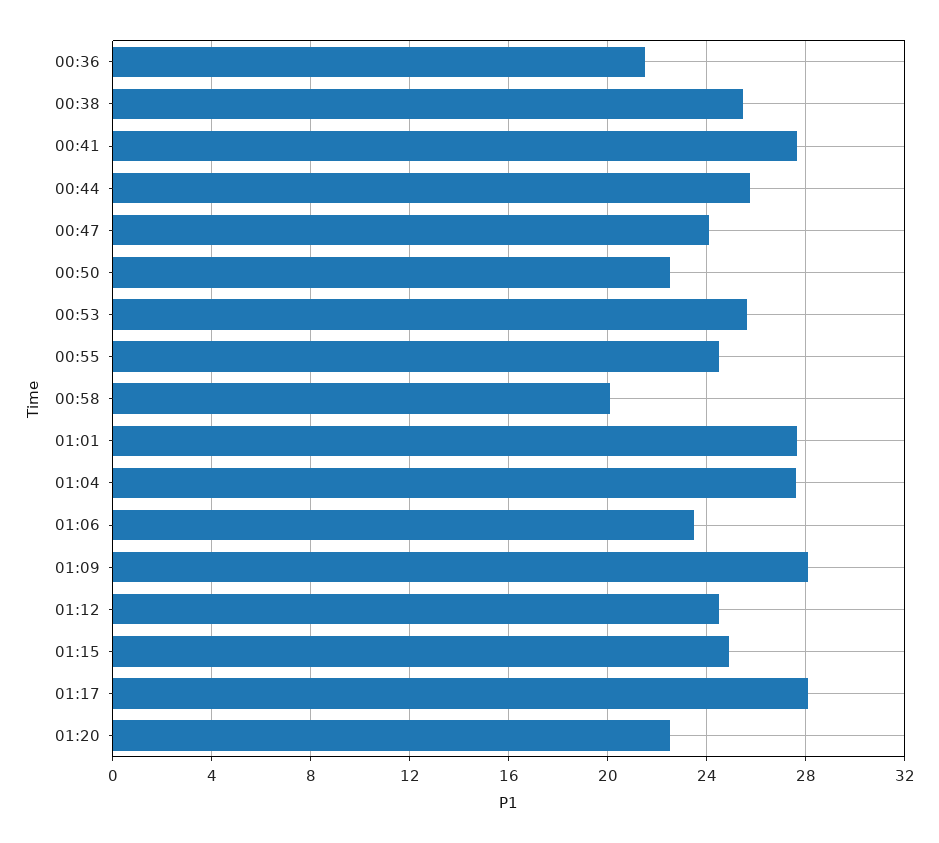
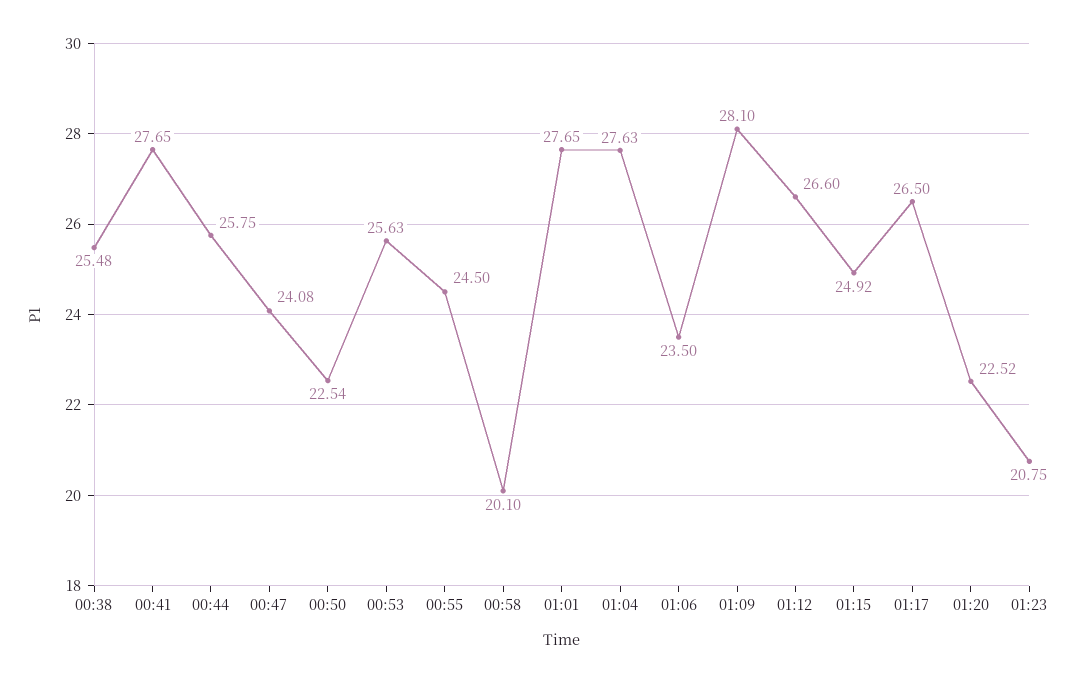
00:36: 21.5 -> none
01:12: 24.5 -> 26.6
01:17: 28 -> 26.5
01:23: none -> 20.75

